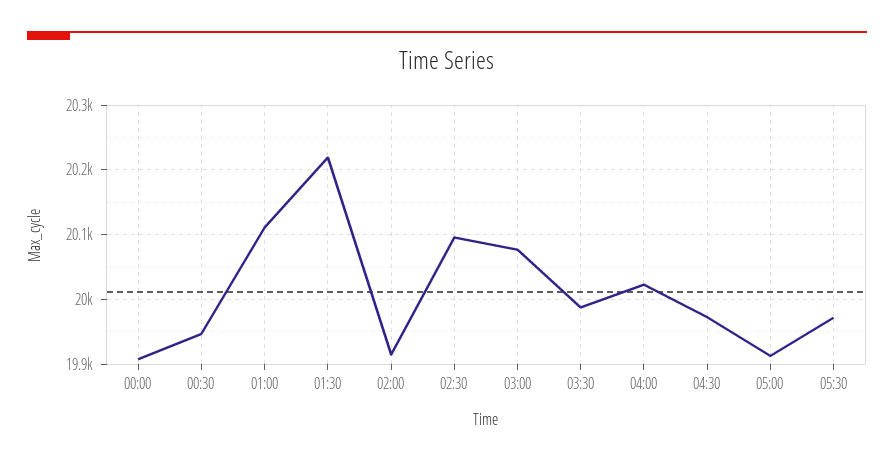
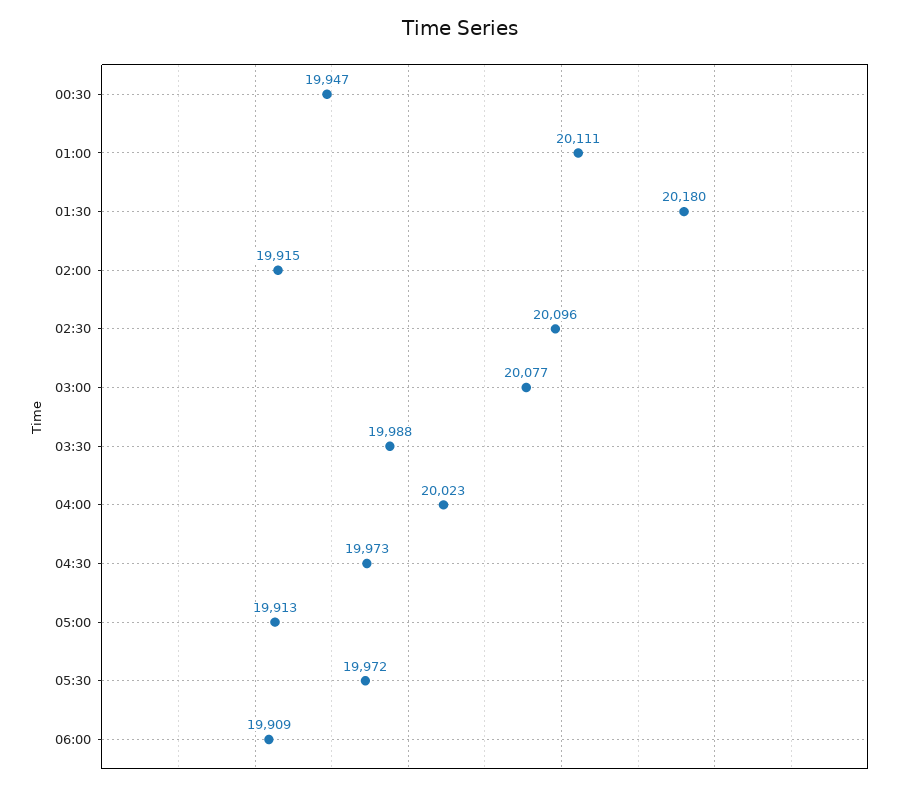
00:00: 19910 -> none
01:30: 20220 -> 20180
06:00: none -> 19909

